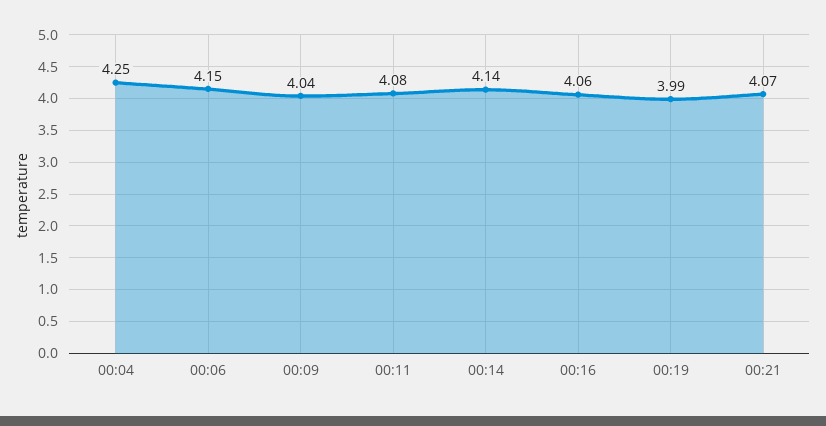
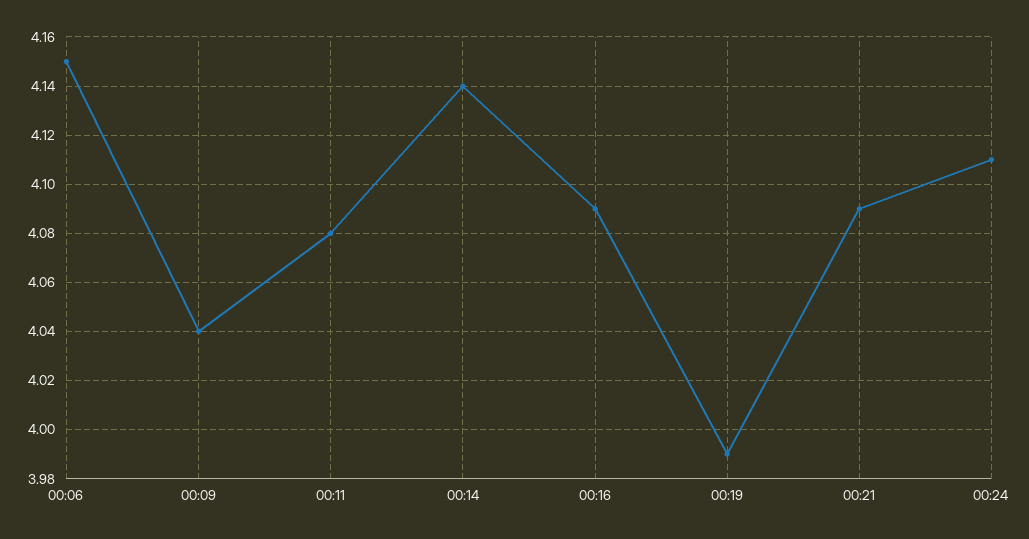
00:04: 4.25 -> none
00:16: 4.06 -> 4.09
00:21: 4.07 -> 4.09
00:24: none -> 4.11

